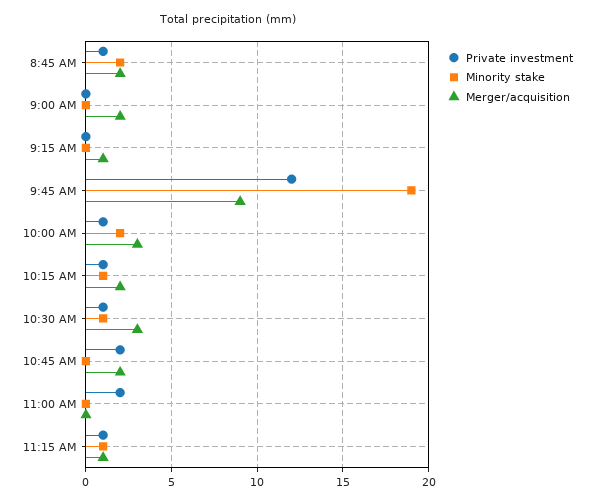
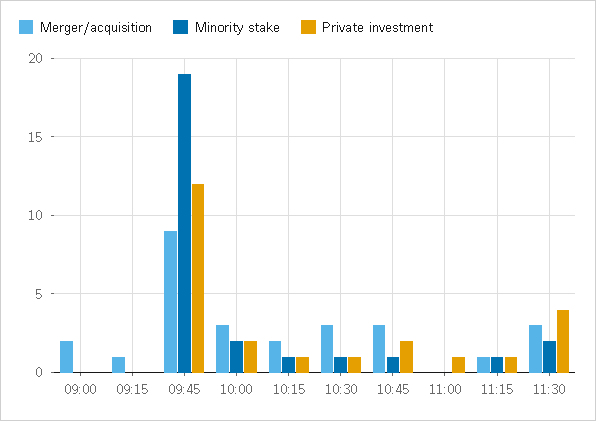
Private investment, 8:45 AM: 1 -> none
Minority stake, 8:45 AM: 2 -> none
Merger/acquisition, 8:45 AM: 2 -> none
Private investment, 10:00 AM: 1 -> 2
Minority stake, 10:45 AM: 0 -> 1
Merger/acquisition, 10:45 AM: 2 -> 3
Private investment, 11:00 AM: 2 -> 1
Merger/acquisition, 11:30: none -> 3
Minority stake, 11:30: none -> 2
Private investment, 11:30: none -> 4

